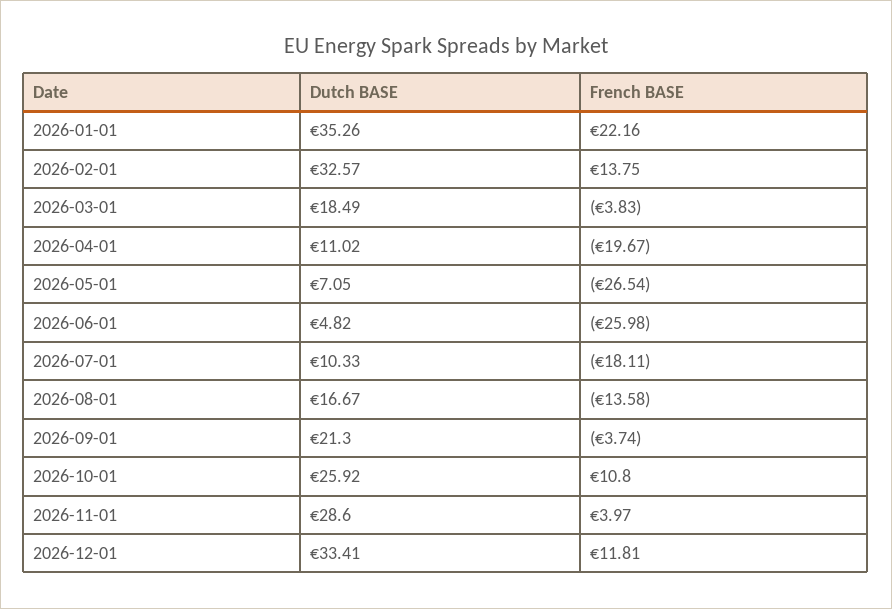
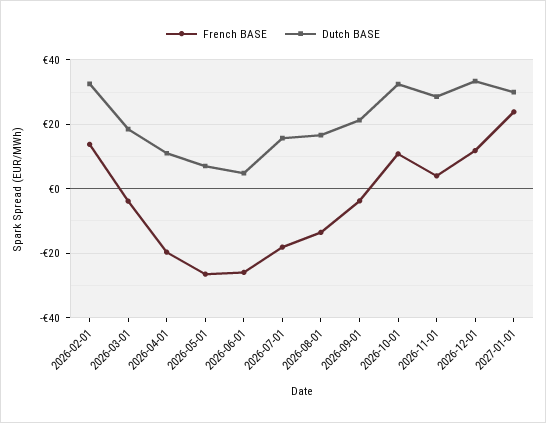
Dutch BASE, 2026-01-01: 35.26 -> none
French BASE, 2026-01-01: 22.16 -> none
Dutch BASE, 2026-07-01: 10.33 -> 16
Dutch BASE, 2026-10-01: 25.92 -> 32
French BASE, 2027-01-01: none -> 24
Dutch BASE, 2027-01-01: none -> 30

